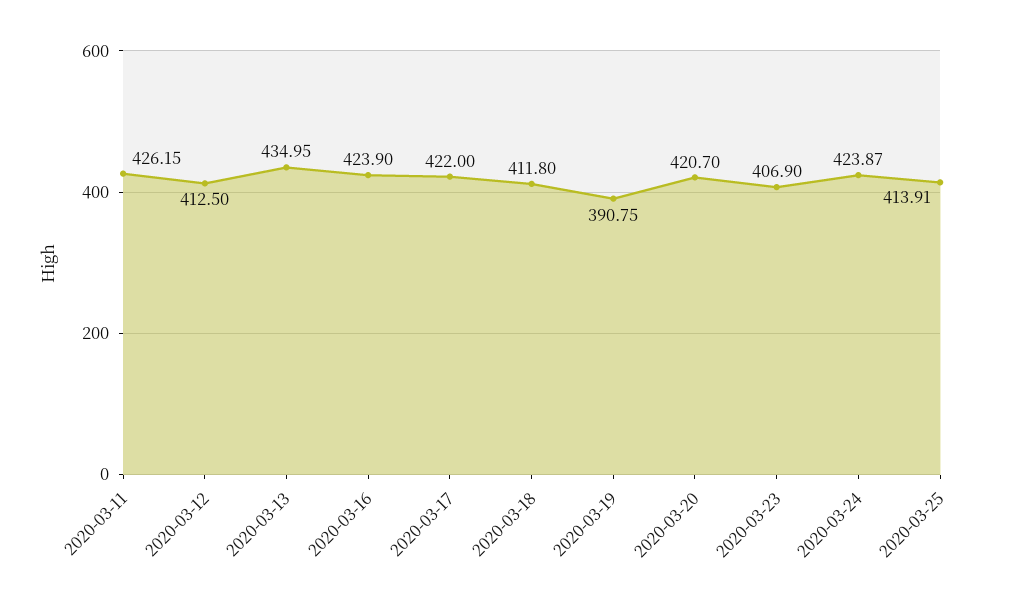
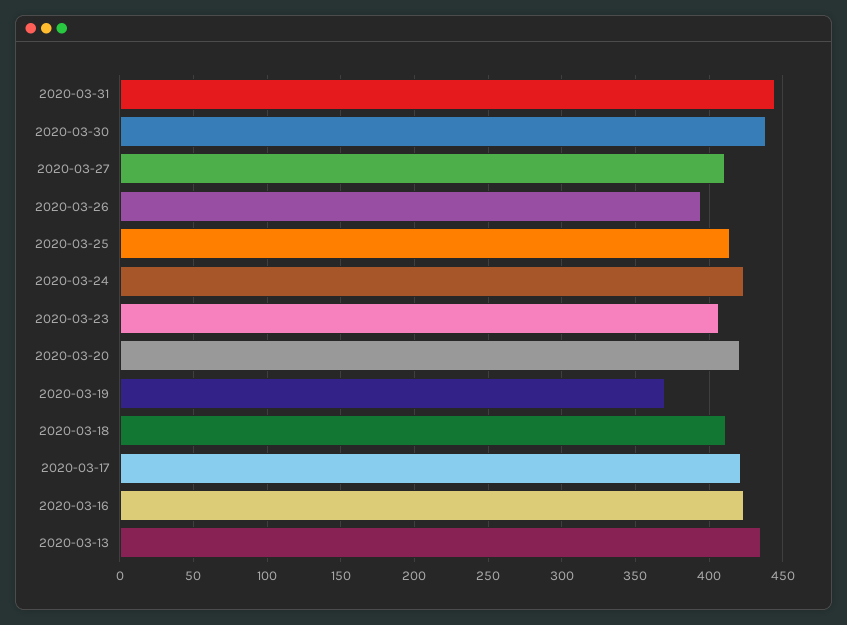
2020-03-11: 426.15 -> none
2020-03-12: 412.5 -> none
2020-03-19: 390.75 -> 370
2020-03-31: none -> 445
2020-03-30: none -> 440
2020-03-27: none -> 410
2020-03-26: none -> 395

